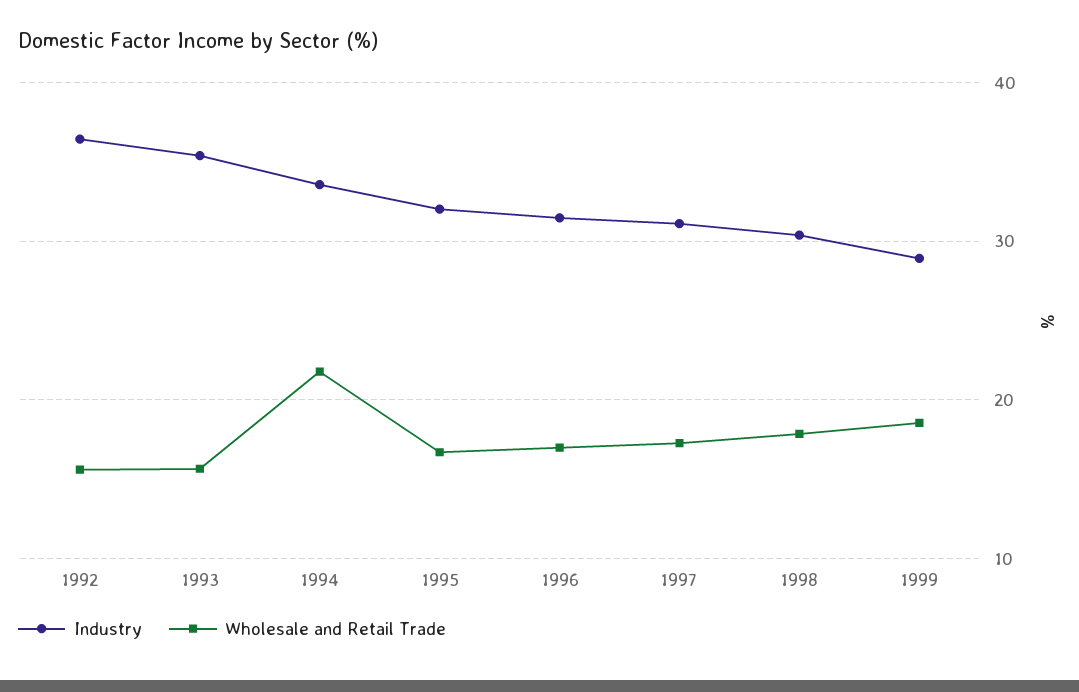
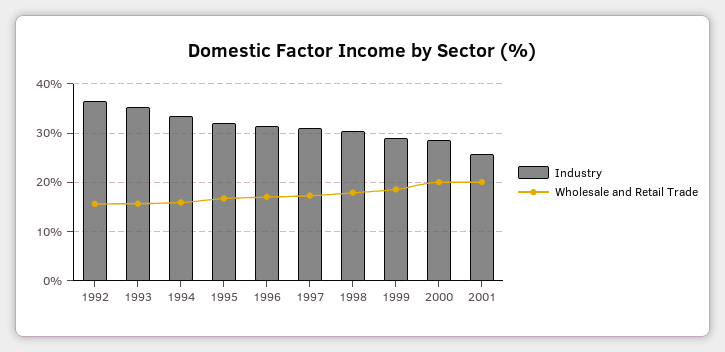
Wholesale and Retail Trade, 1994: 22 -> 16
Industry, 2000: none -> 28
Wholesale and Retail Trade, 2000: none -> 20
Industry, 2001: none -> 26
Wholesale and Retail Trade, 2001: none -> 20

